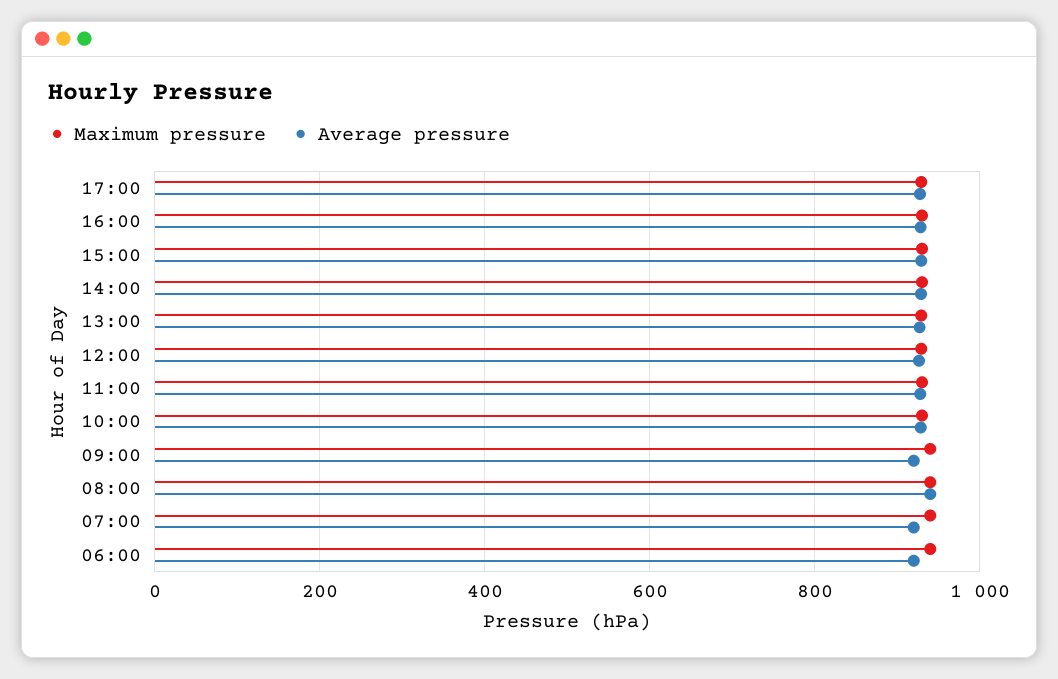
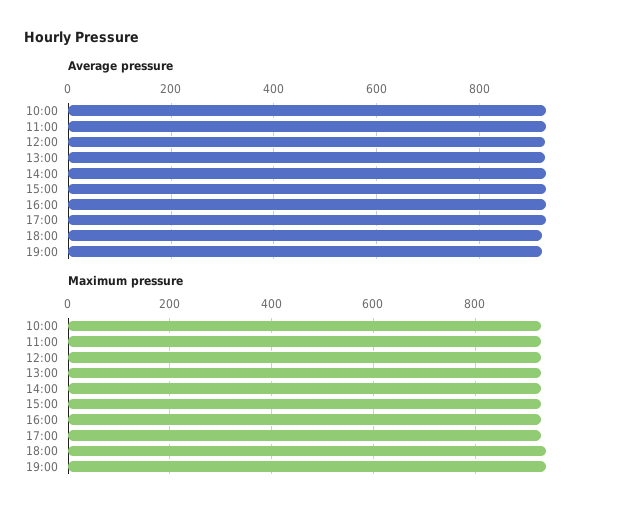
Maximum pressure, 09:00: 940 -> none
Average pressure, 09:00: 920 -> none
Maximum pressure, 08:00: 940 -> none
Average pressure, 08:00: 940 -> none
Maximum pressure, 07:00: 940 -> none
Average pressure, 07:00: 920 -> none
Maximum pressure, 06:00: 940 -> none
Average pressure, 06:00: 920 -> none
Average pressure, 18:00: none -> 920
Average pressure, 19:00: none -> 920
Maximum pressure, 18:00: none -> 940
Maximum pressure, 19:00: none -> 940

